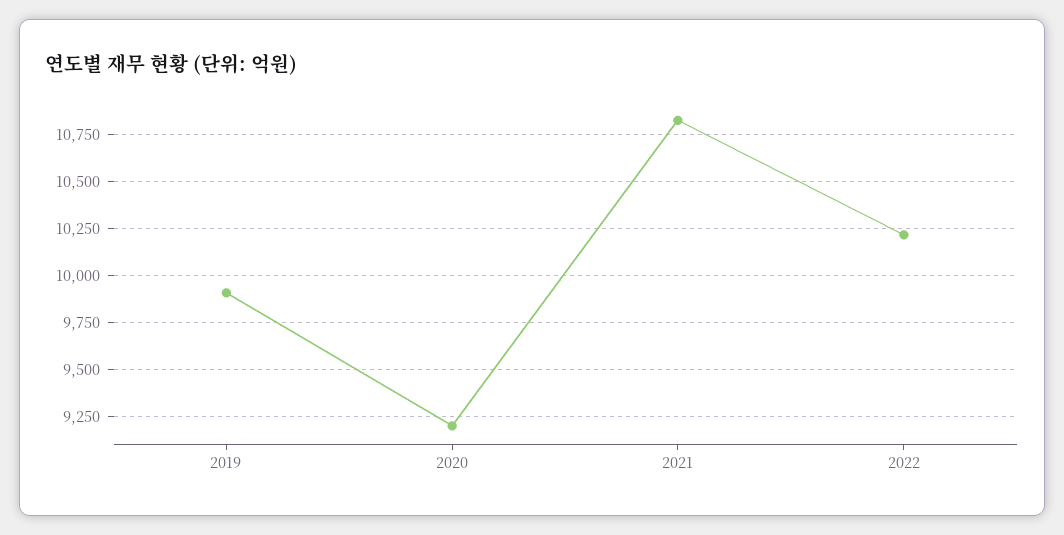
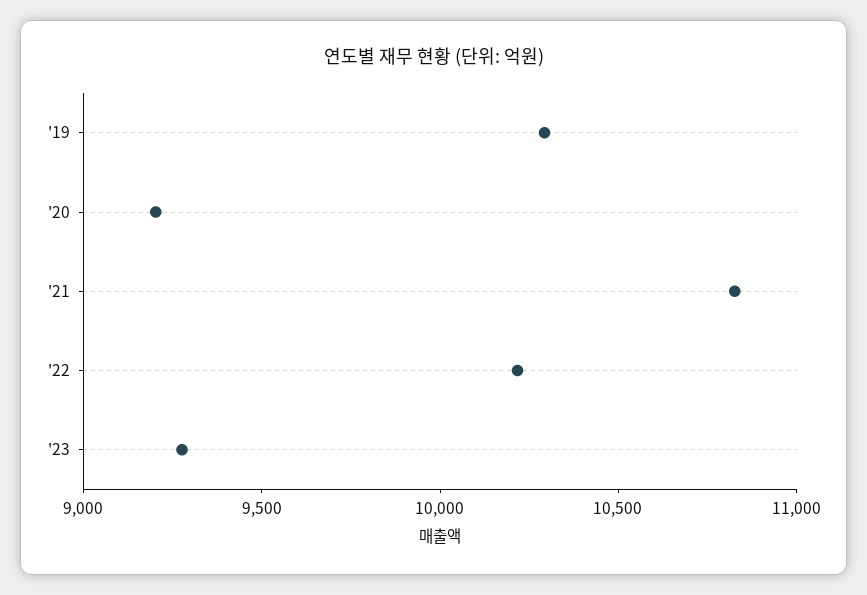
2019: 9900 -> 10300
'23: none -> 9300

